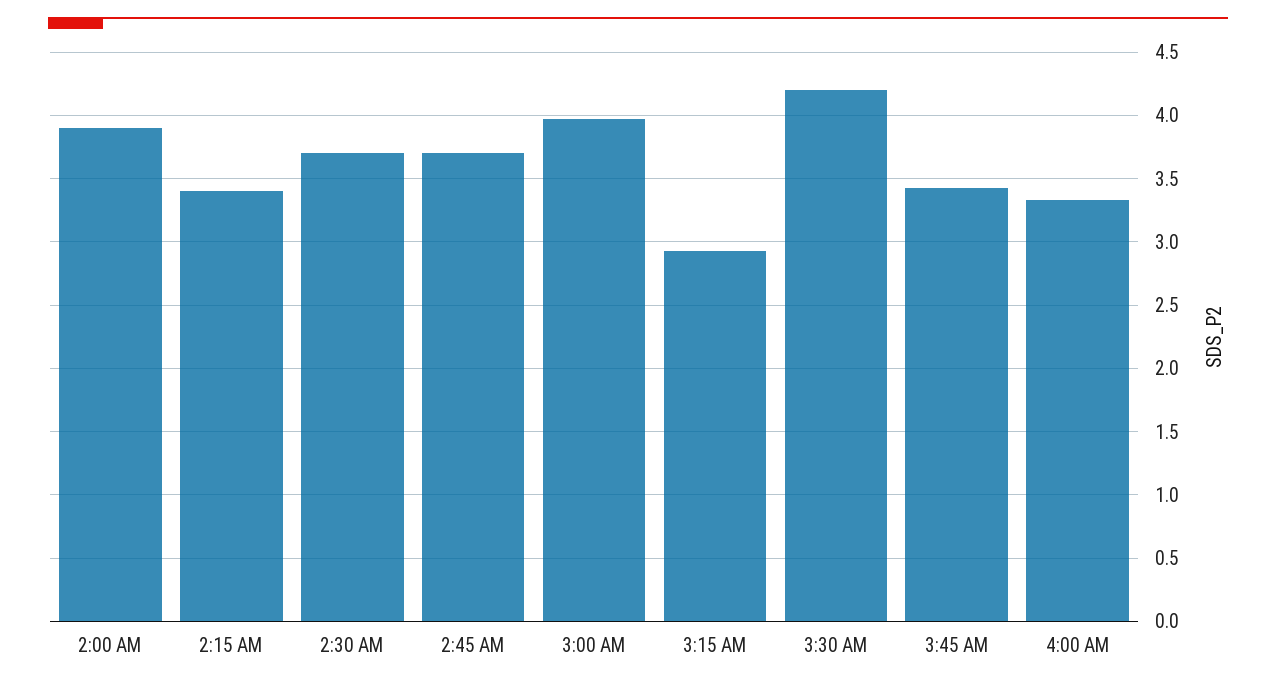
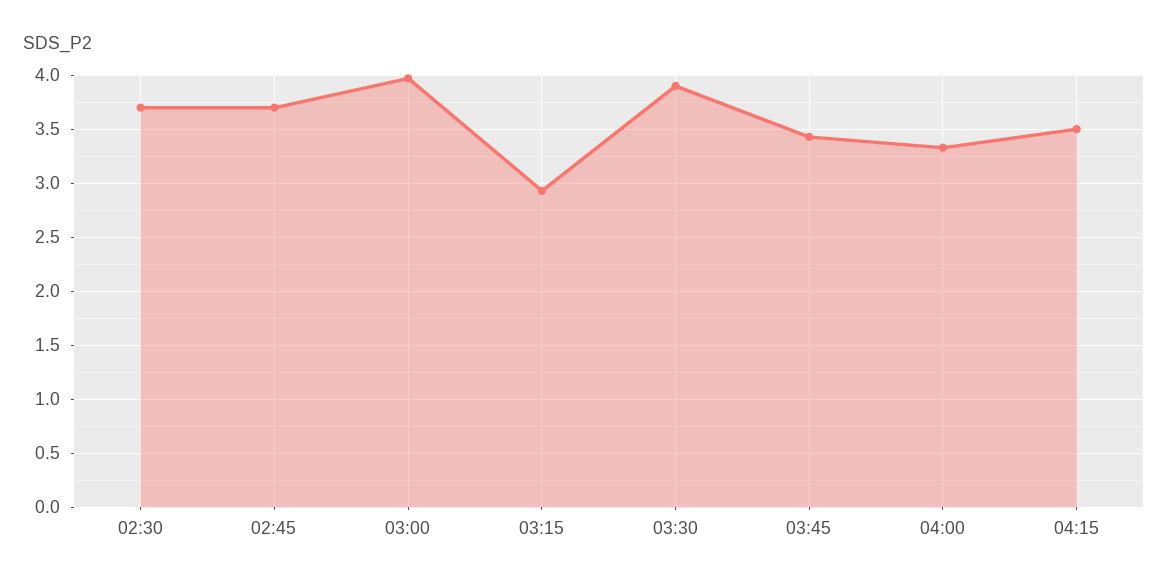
2:00 AM: 3.9 -> none
2:15 AM: 3.4 -> none
3:30 AM: 4.2 -> 3.9
04:15: none -> 3.5

